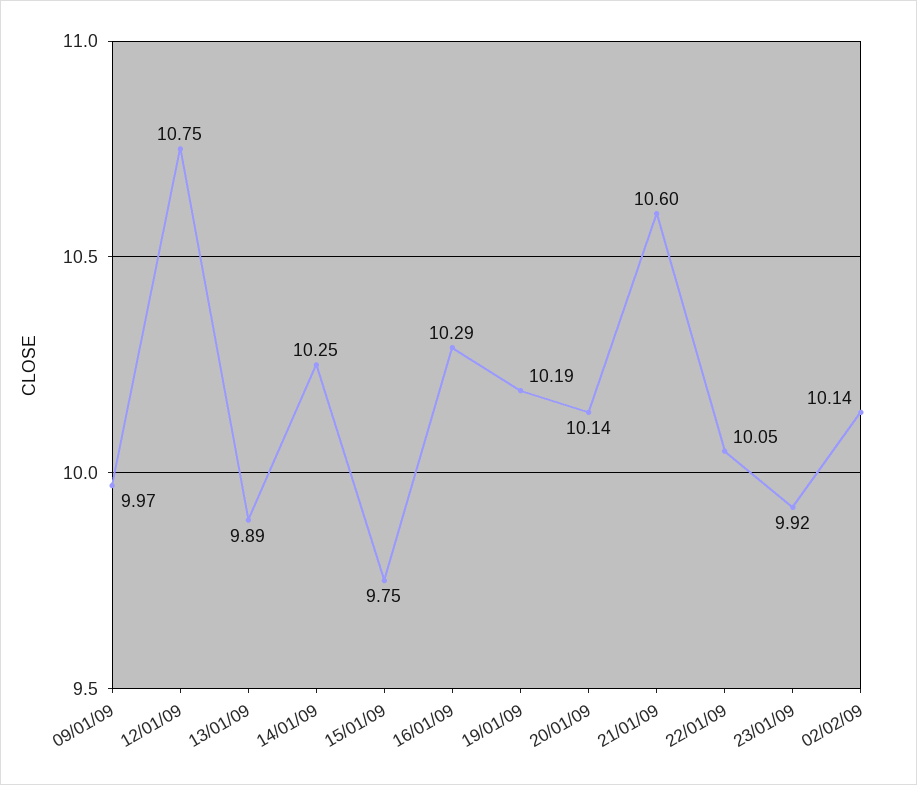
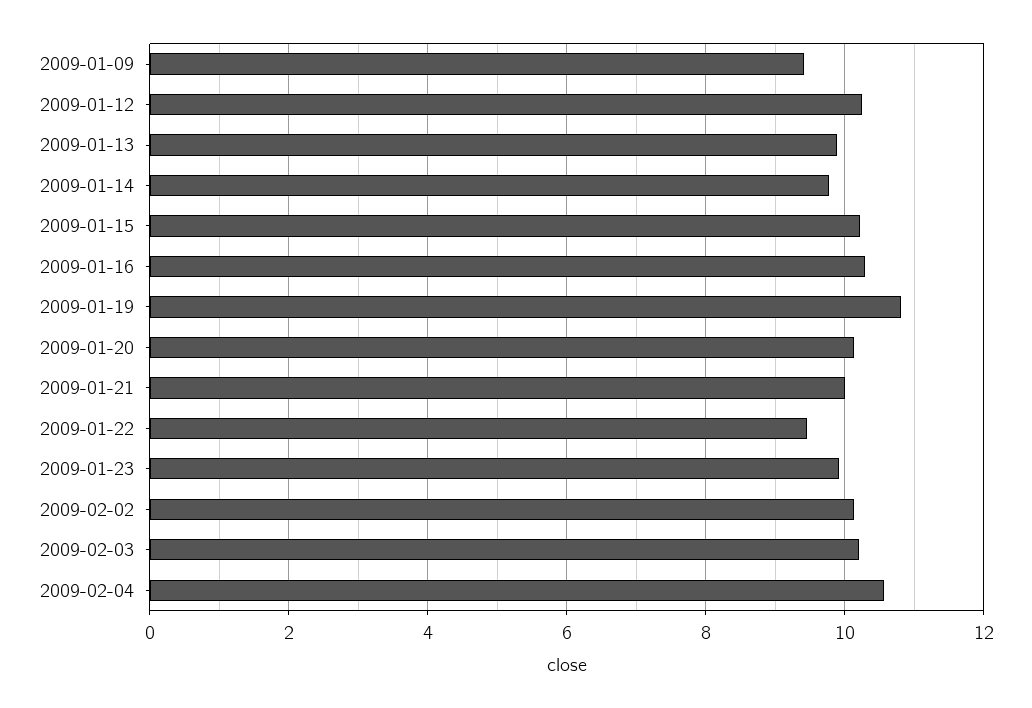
09/01/09: 9.97 -> 9.4
12/01/09: 10.75 -> 10.2
14/01/09: 10.25 -> 9.8
15/01/09: 9.75 -> 10.2
19/01/09: 10.19 -> 10.8
21/01/09: 10.6 -> 10
22/01/09: 10.05 -> 9.4
2009-02-03: none -> 10.2
2009-02-04: none -> 10.6

